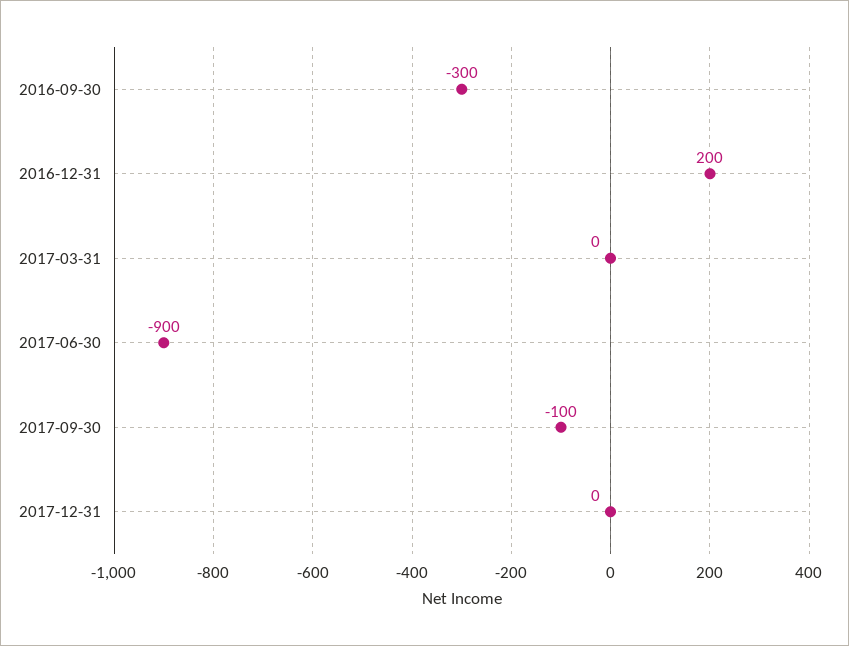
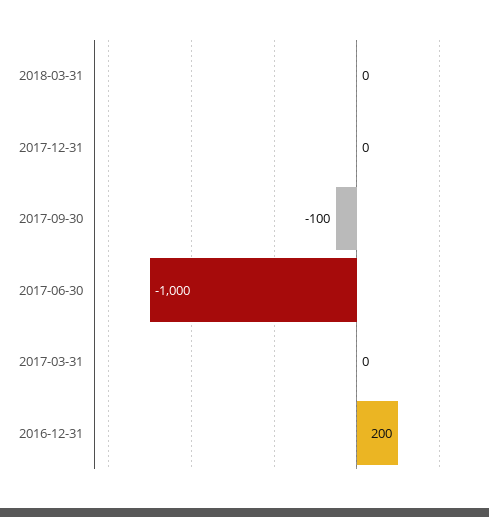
2016-09-30: -300 -> none
2017-06-30: -900 -> -1000
2018-03-31: none -> 0

